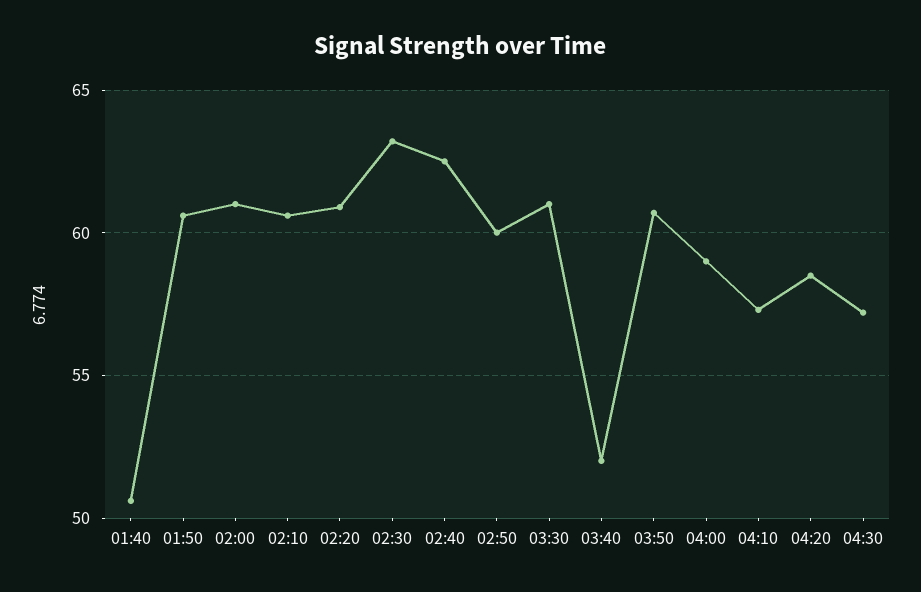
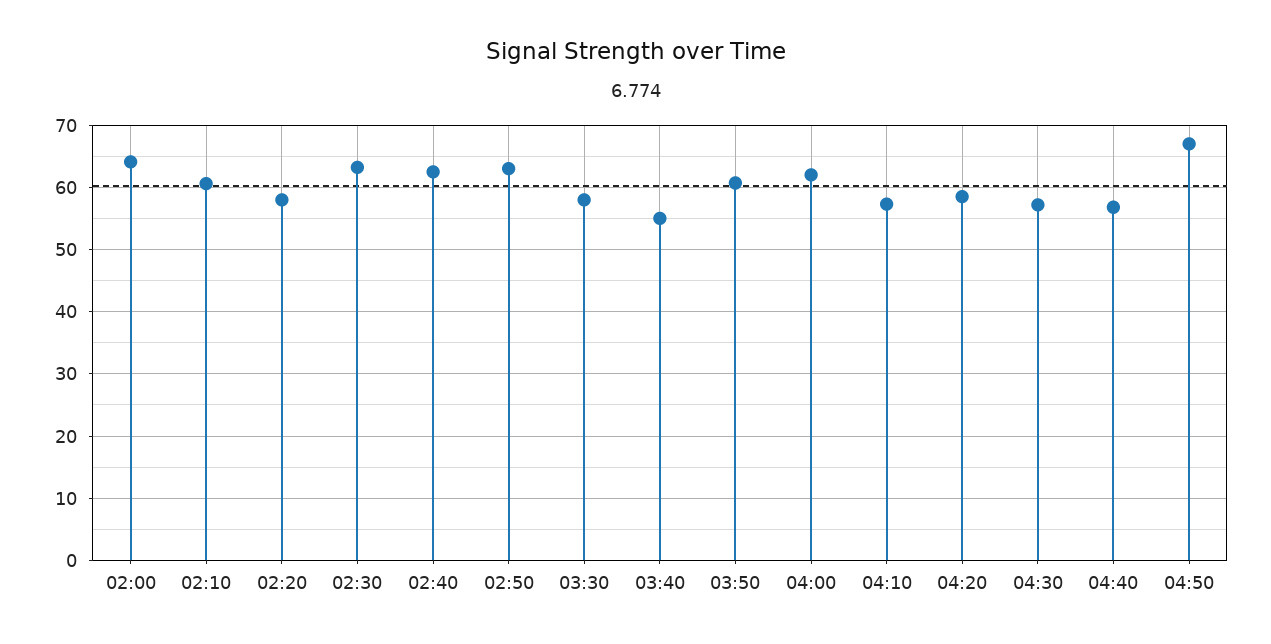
01:40: 50.5 -> none
01:50: 60.5 -> none
02:00: 61 -> 64
02:20: 61 -> 58
02:50: 60 -> 63
03:30: 61 -> 58
03:40: 52 -> 55
04:00: 59 -> 62
04:40: none -> 57
04:50: none -> 67

